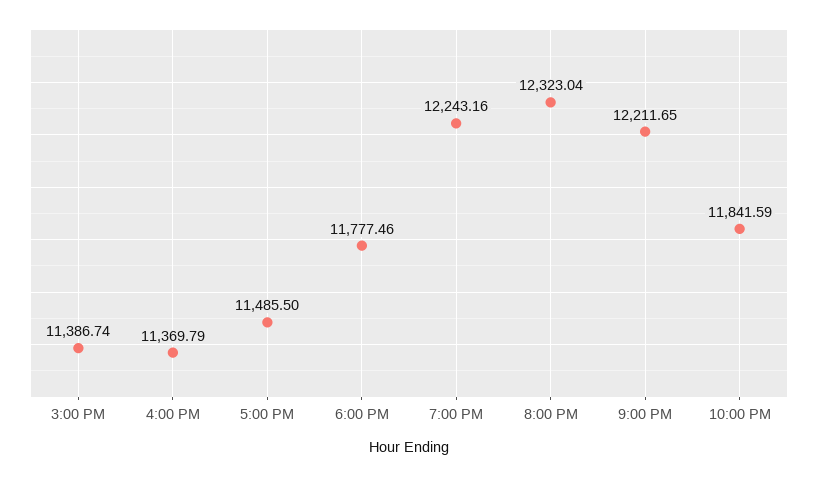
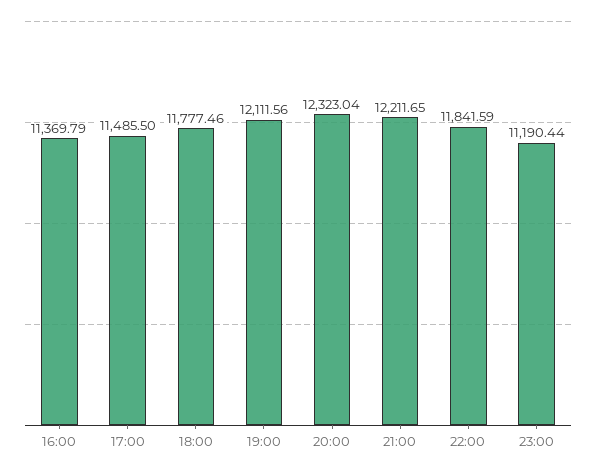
3:00 PM: 11386.74 -> none
7:00 PM: 12243.16 -> 12111.56
23:00: none -> 11190.44

